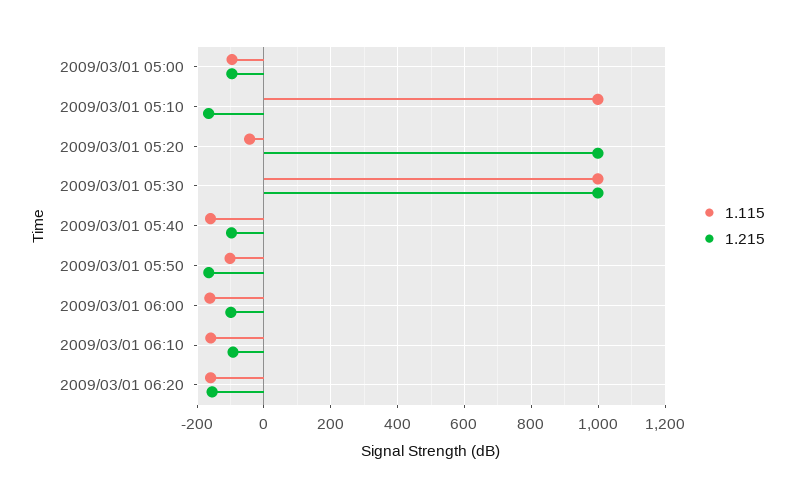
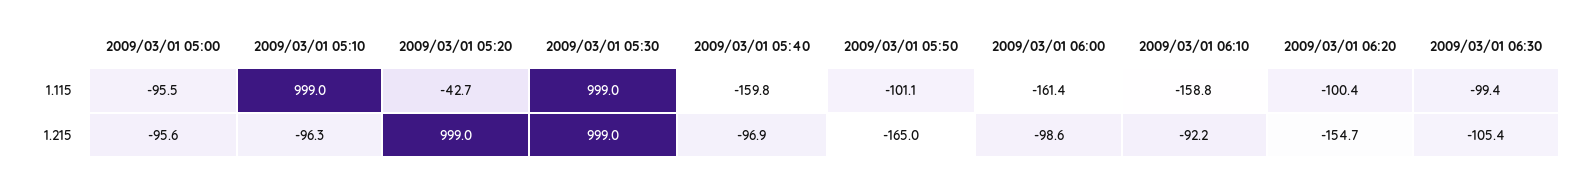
1.215, 2009/03/01 05:10: -160 -> -96.3
1.115, 2009/03/01 06:20: -160 -> -100.4
1.115, 2009/03/01 06:30: none -> -99.4
1.215, 2009/03/01 06:30: none -> -105.4

